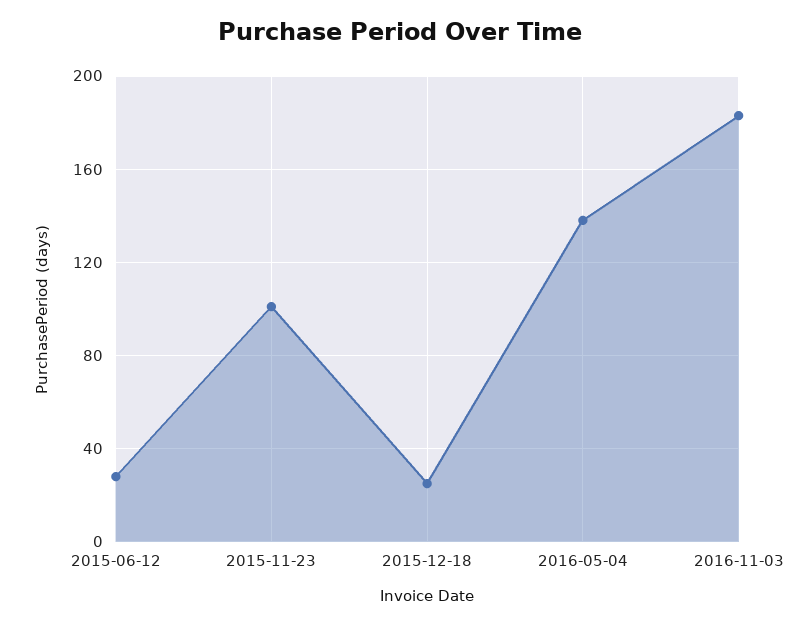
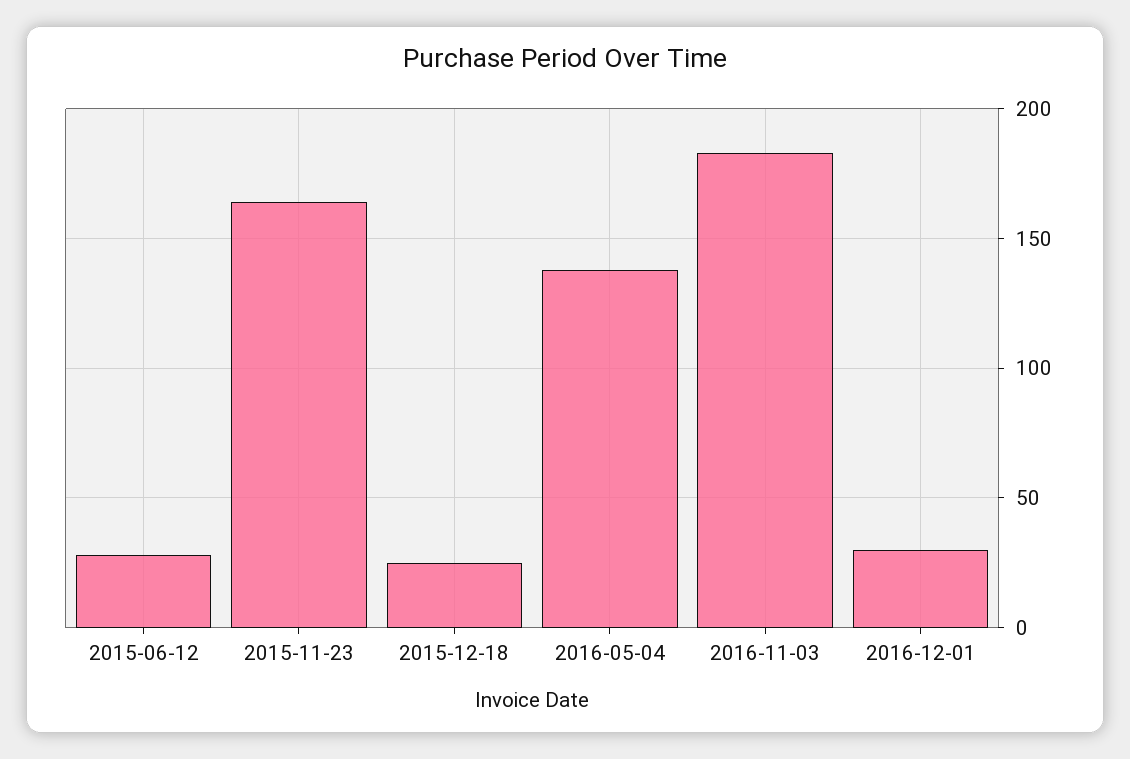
2015-11-23: 100 -> 165
2016-12-01: none -> 30

